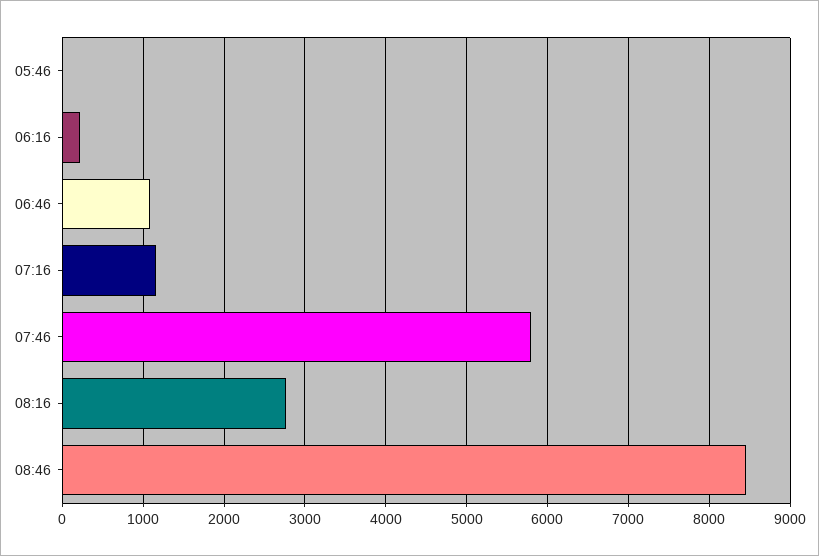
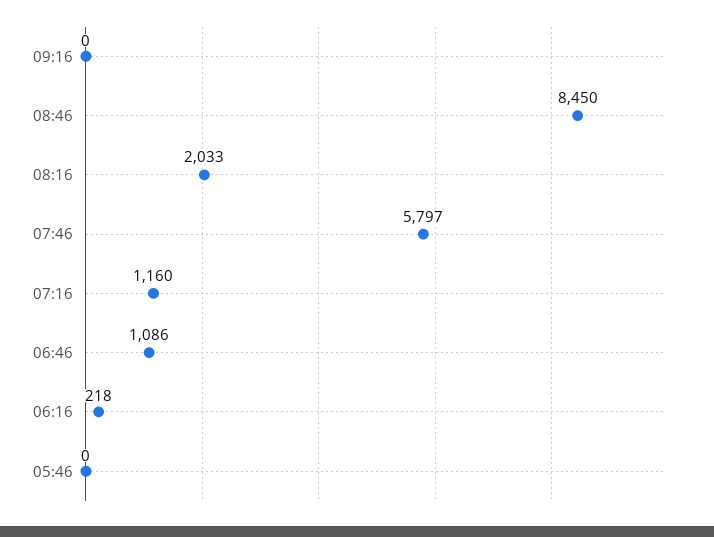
08:16: 2800 -> 2033
09:16: none -> 0

